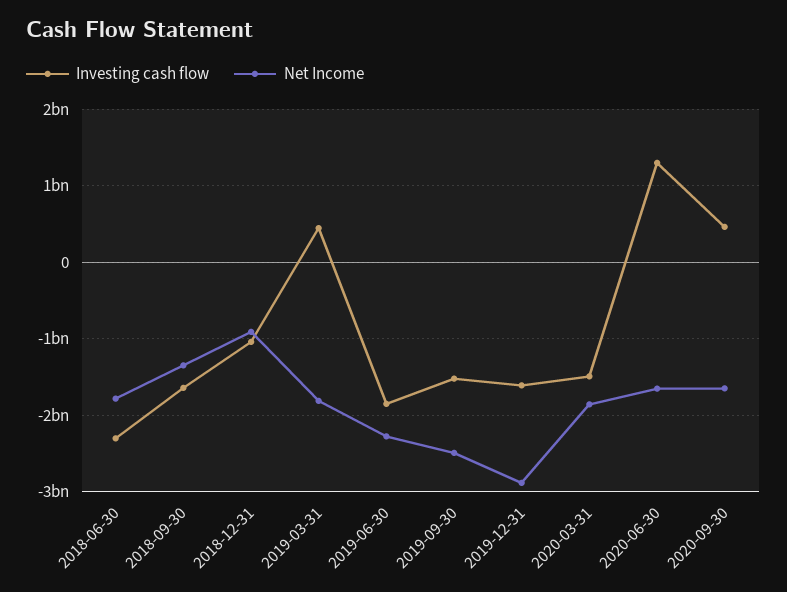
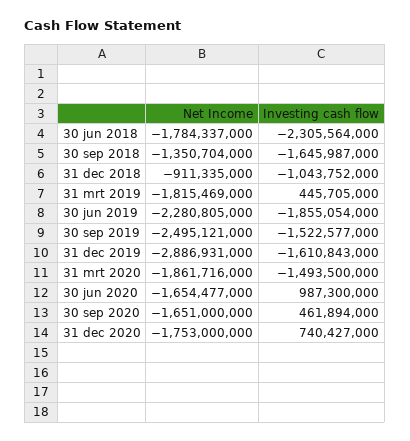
Investing cash flow, 2020-06-30: 1300000000 -> 987300000
Net Income, 31 dec 2020: none -> -1753000000
Investing cash flow, 31 dec 2020: none -> 740427000

